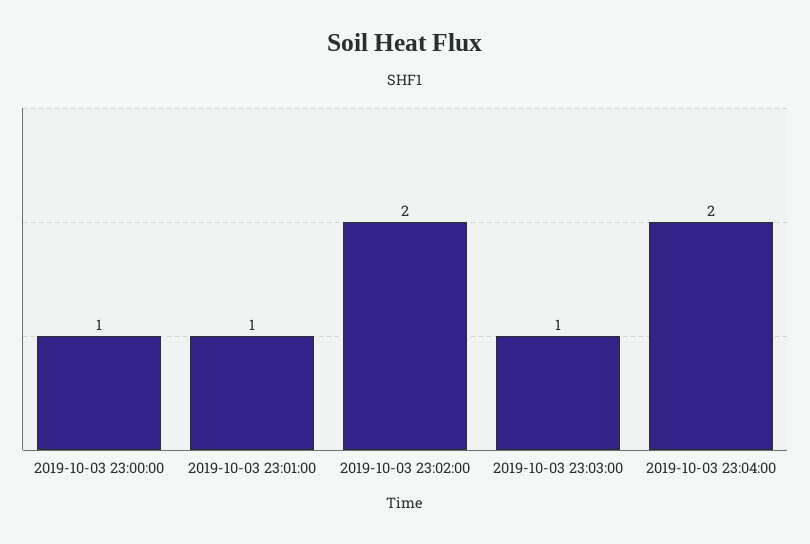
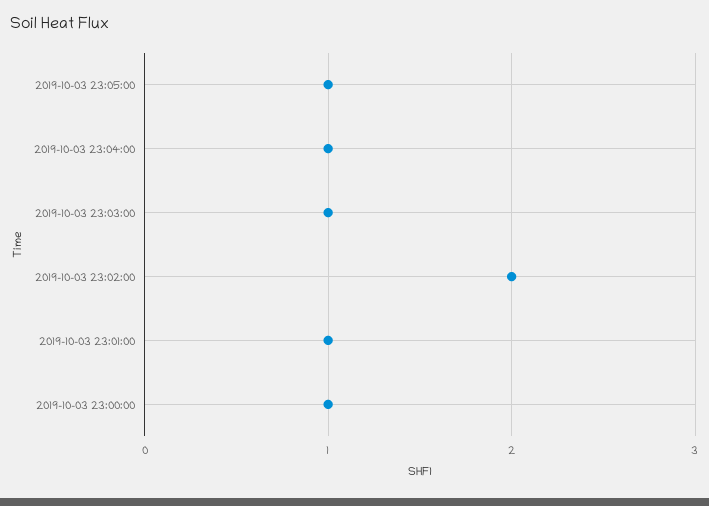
2019-10-03 23:04:00: 2 -> 1
2019-10-03 23:05:00: none -> 1

